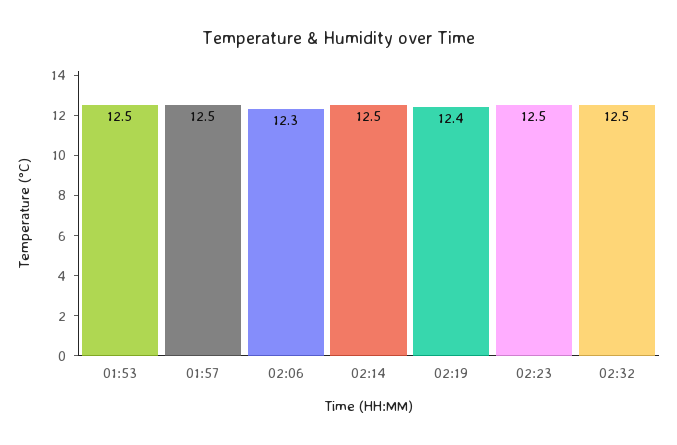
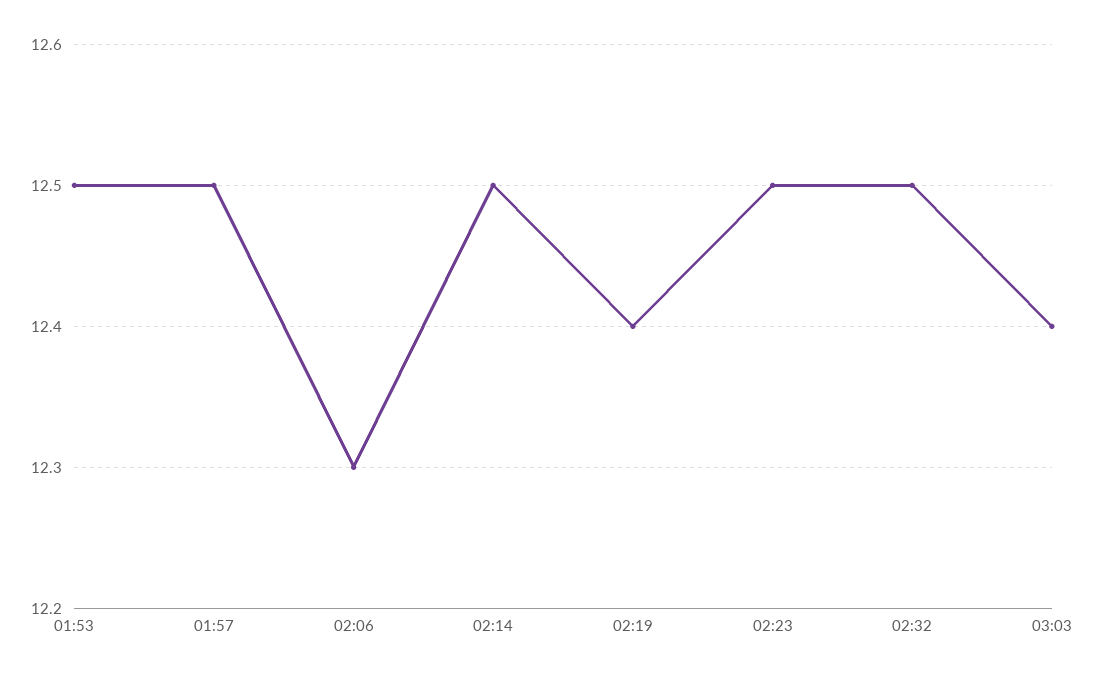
03:03: none -> 12.4

